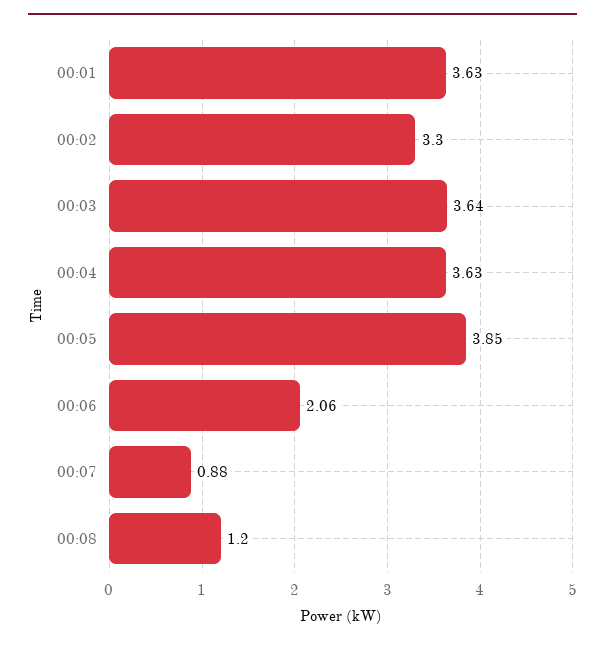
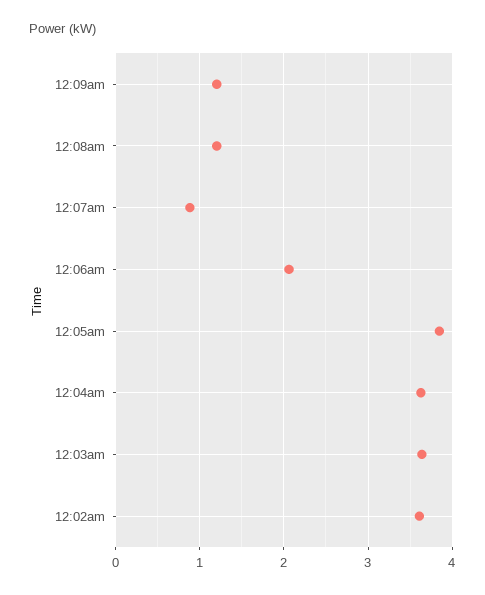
00:01: 3.63 -> none
00:02: 3.3 -> 3.6
12:09am: none -> 1.2

